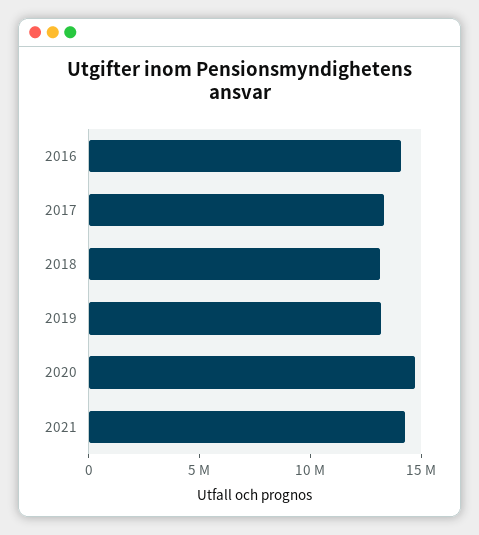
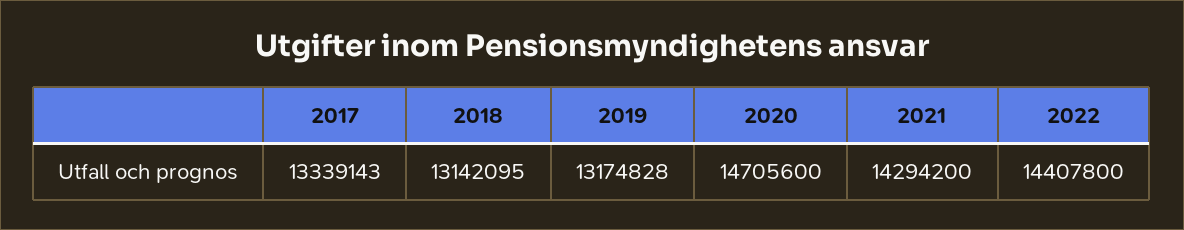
2016: 14000000 -> none
2022: none -> 14407800

